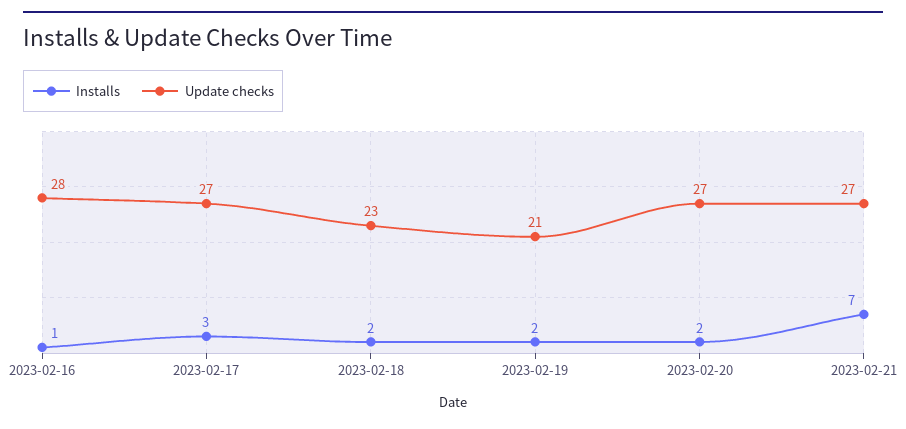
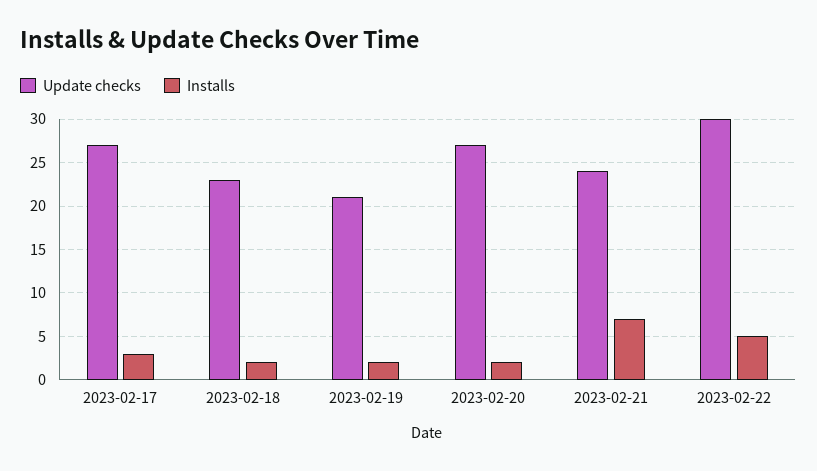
Installs, 2023-02-16: 1 -> none
Update checks, 2023-02-16: 28 -> none
Update checks, 2023-02-21: 27 -> 24
Update checks, 2023-02-22: none -> 30
Installs, 2023-02-22: none -> 5

